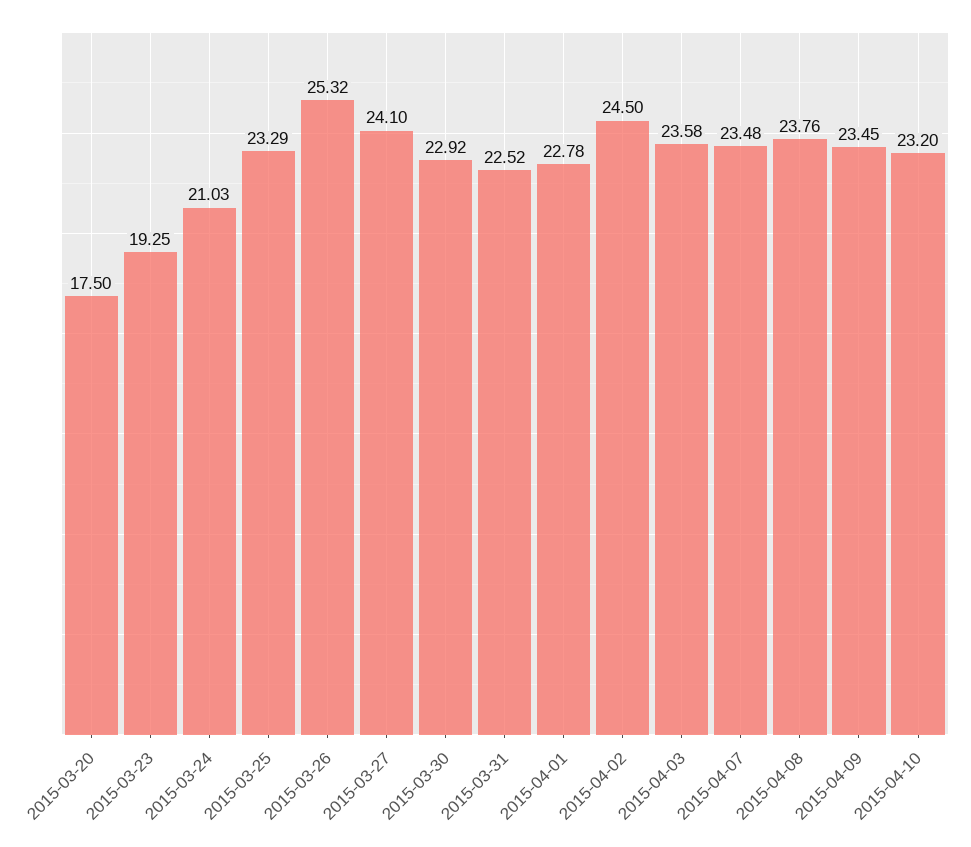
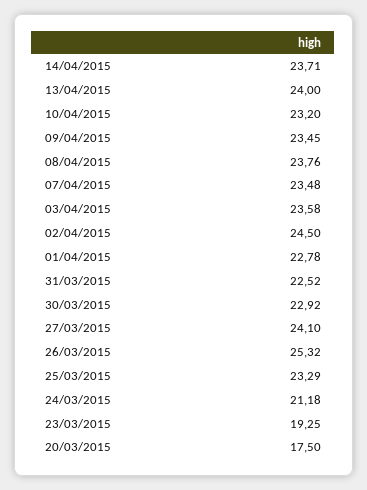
2015-03-24: 21.03 -> 21.18
14/04/2015: none -> 23.71
13/04/2015: none -> 24

